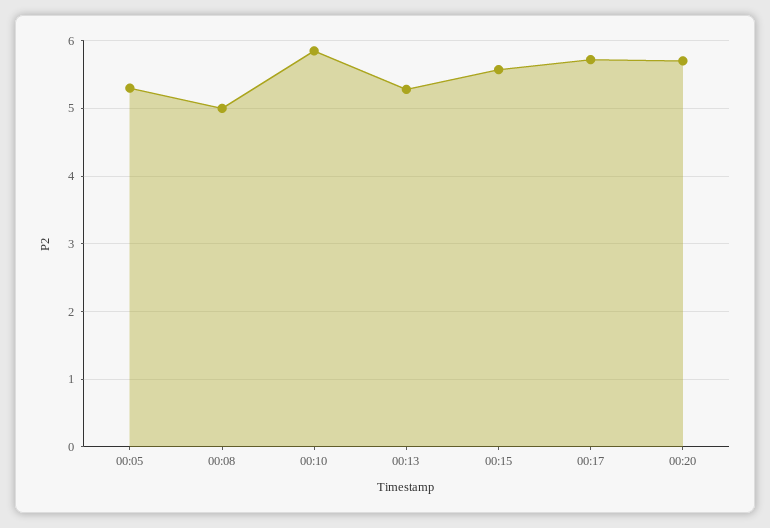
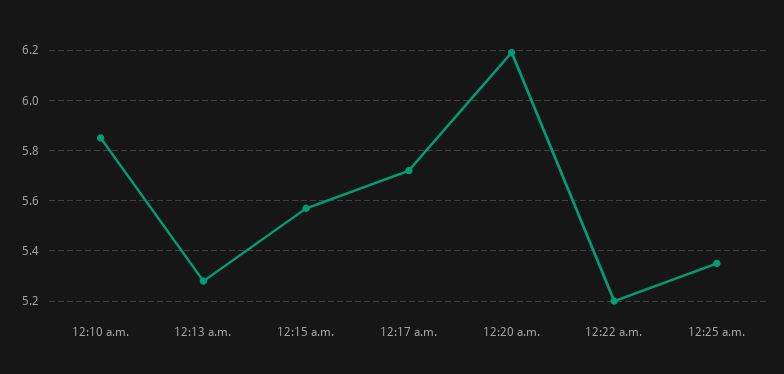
00:05: 5.3 -> none
00:08: 5 -> none
00:20: 5.7 -> 6.2
12:22 a.m.: none -> 5.2
12:25 a.m.: none -> 5.35

